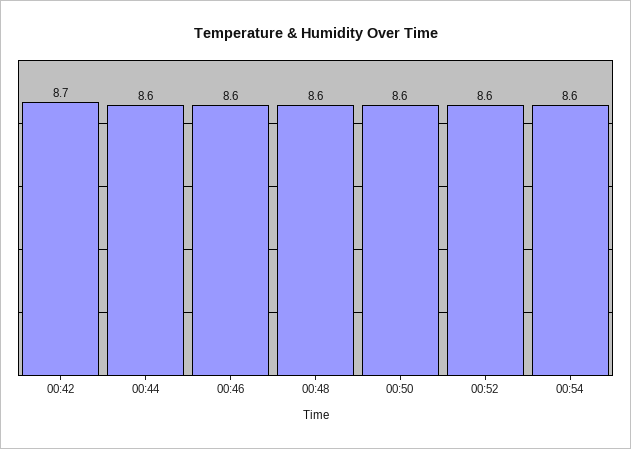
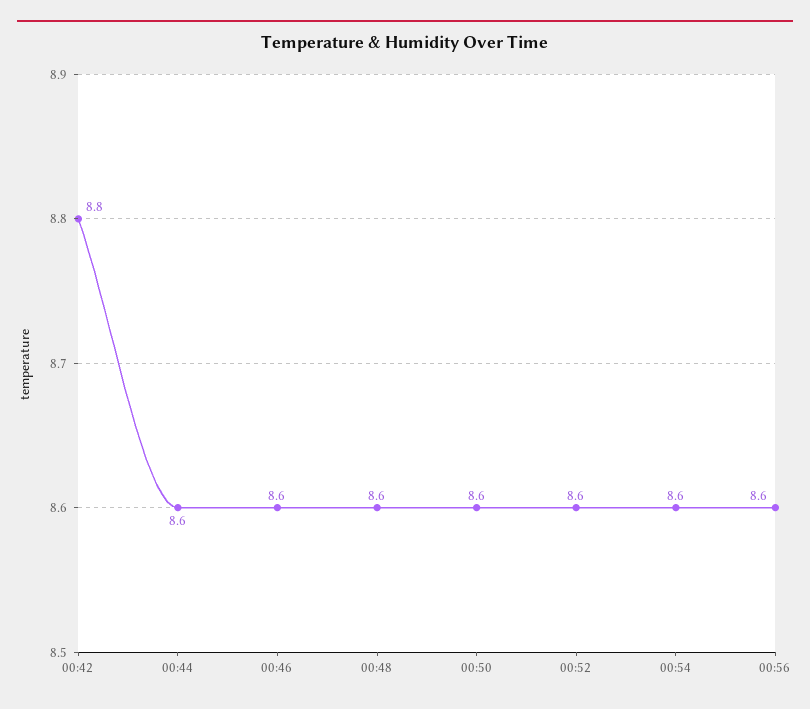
00:42: 8.7 -> 8.8
00:56: none -> 8.6

